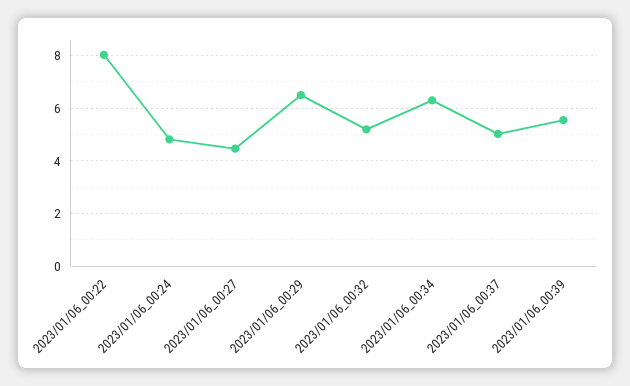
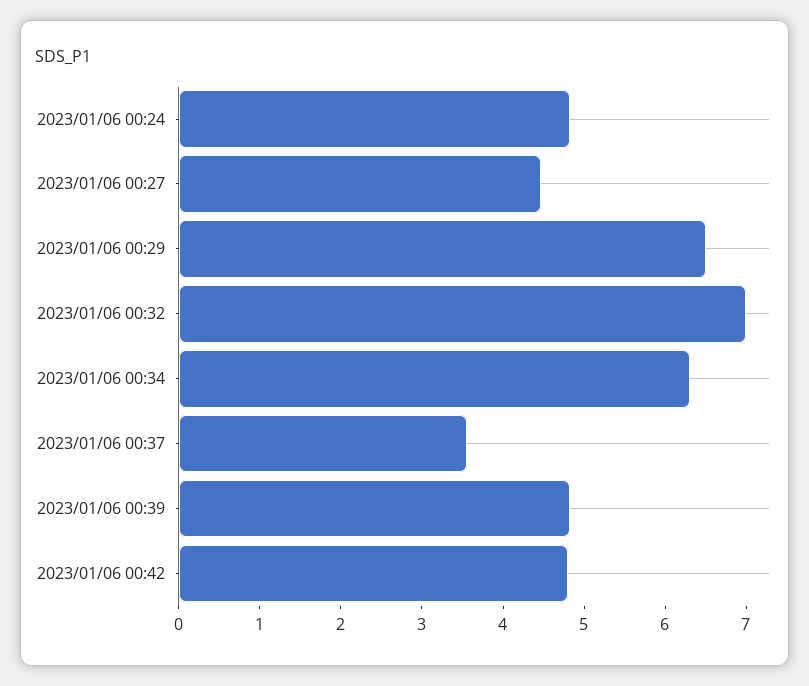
2023/01/06_00:22: 8 -> none
2023/01/06_00:32: 5.25 -> 7
2023/01/06_00:37: 5 -> 3.6
2023/01/06_00:39: 5.5 -> 4.8
2023/01/06 00:42: none -> 4.8

